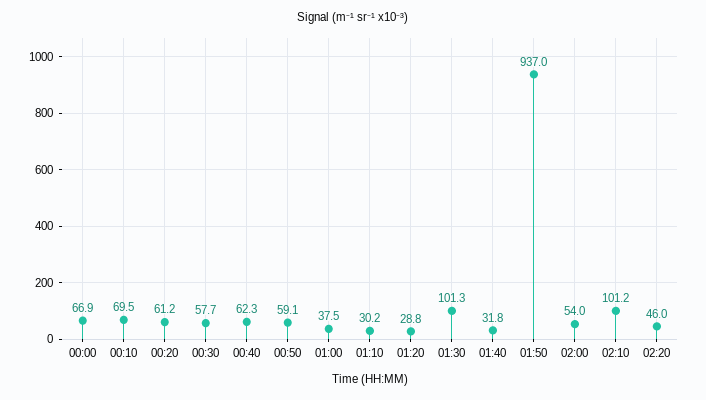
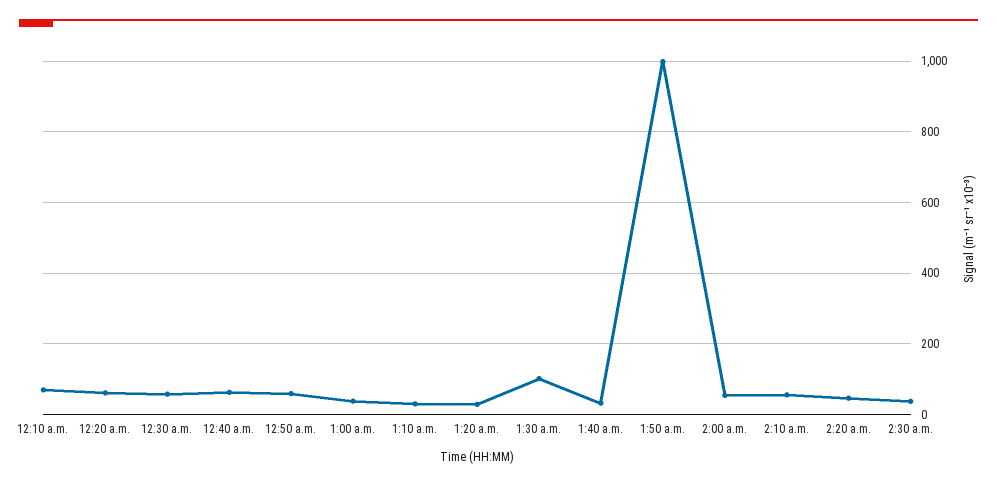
00:00: 66.9 -> none
01:50: 937 -> 1000
02:10: 101.2 -> 60
2:30 a.m.: none -> 40

